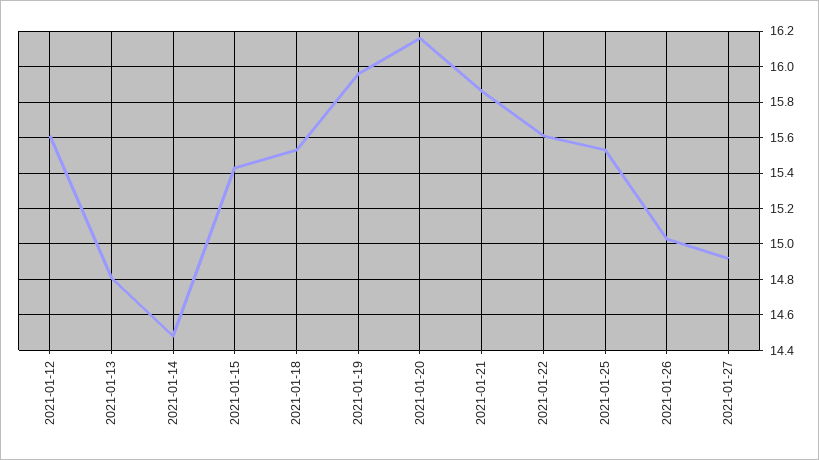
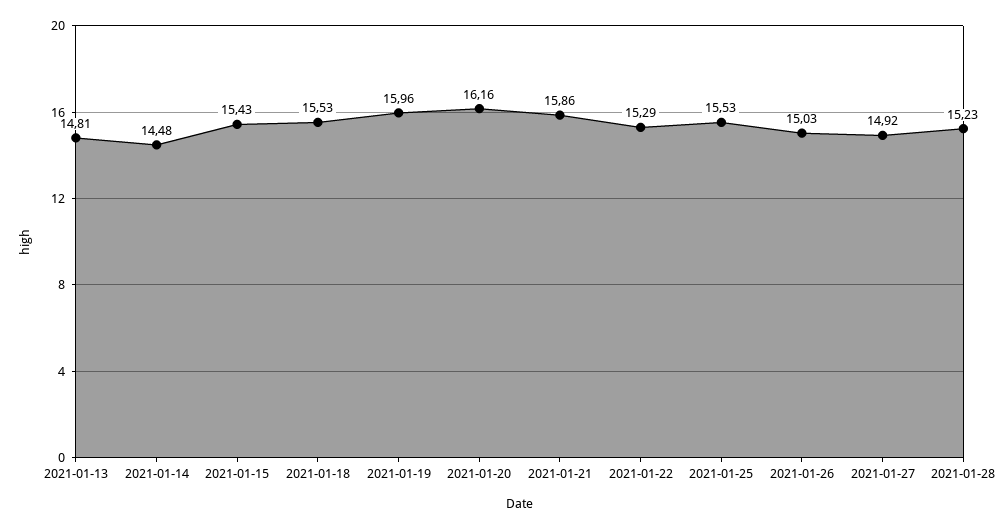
2021-01-12: 15.6 -> none
2021-01-22: 15.6 -> 15.29
2021-01-28: none -> 15.23

